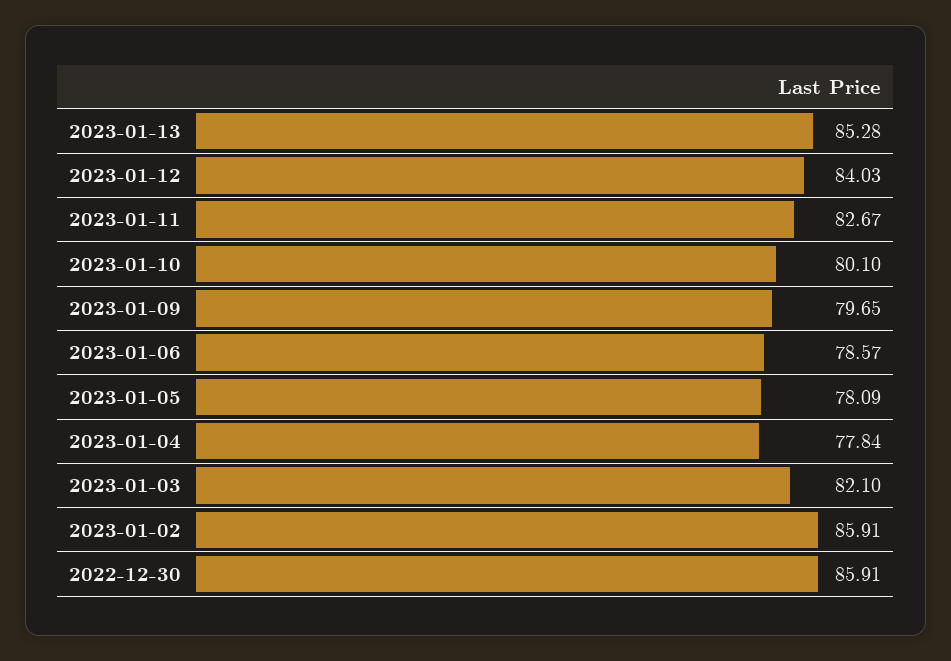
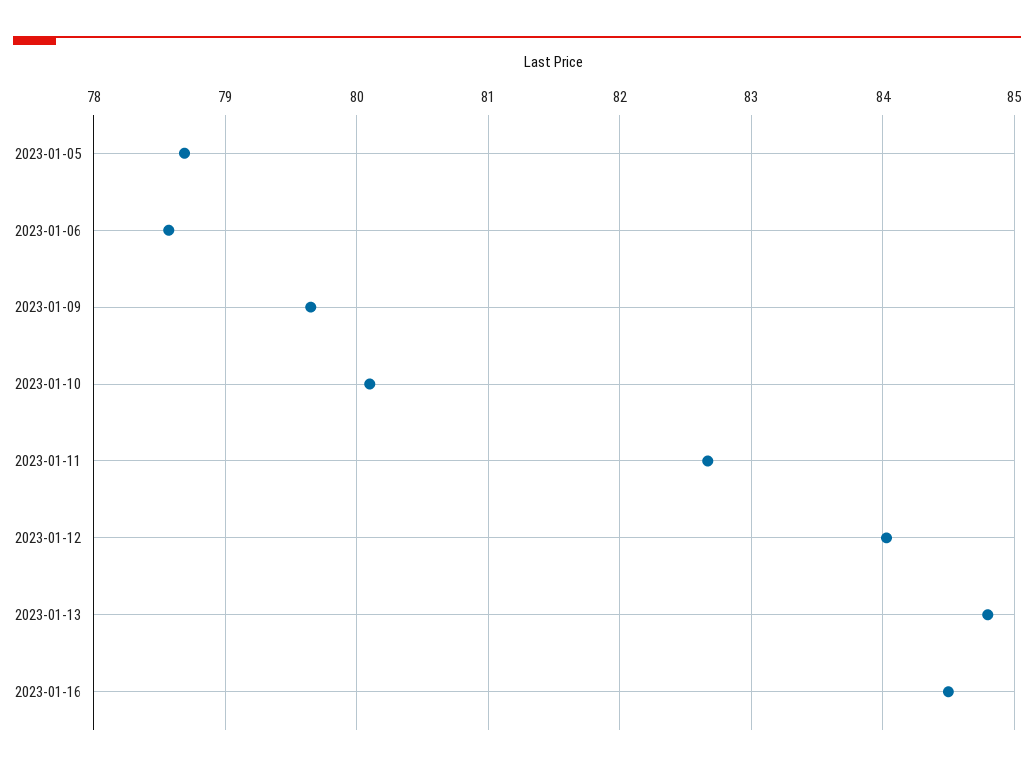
2023-01-13: 85.28 -> 84.8
2023-01-05: 78.09 -> 78.7
2023-01-04: 77.84 -> none
2023-01-03: 82.1 -> none
2023-01-02: 85.91 -> none
2022-12-30: 85.91 -> none
2023-01-16: none -> 84.5

